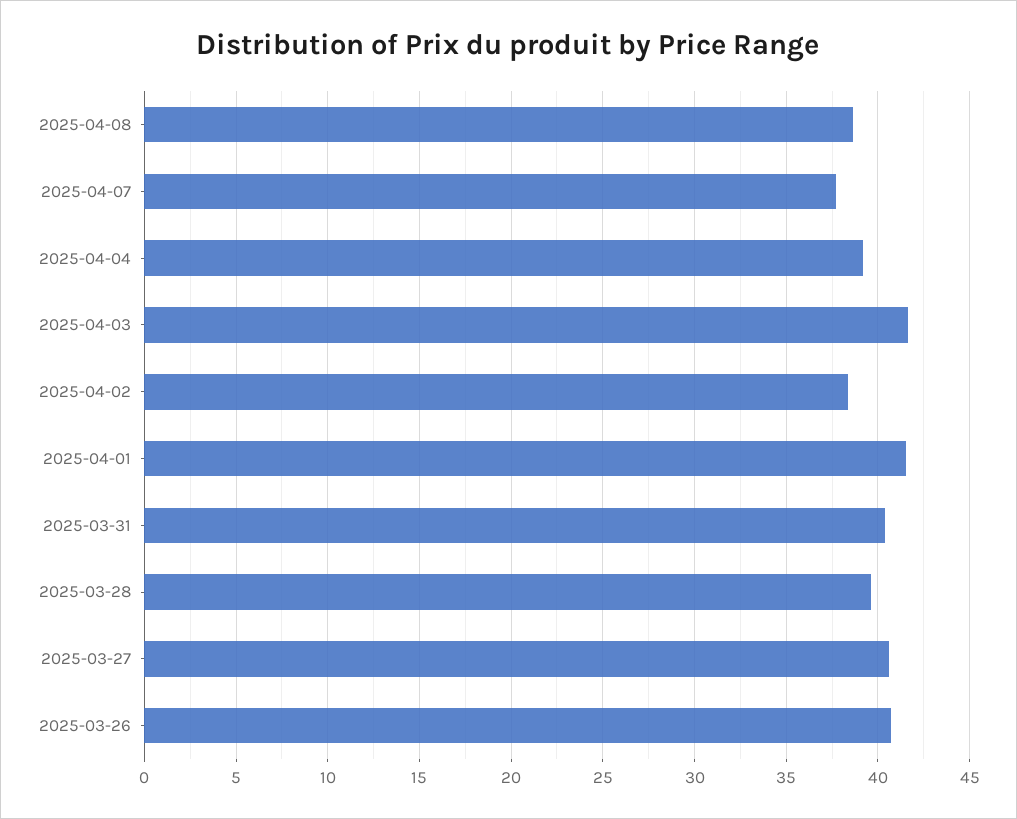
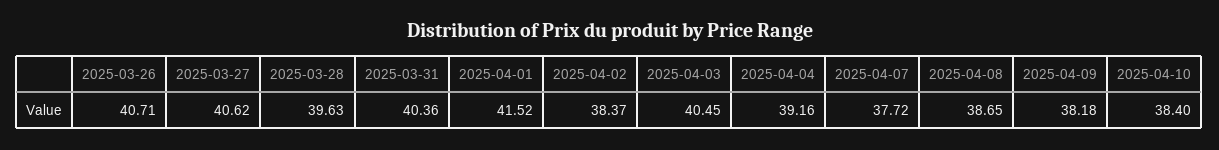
2025-04-03: 41.5 -> 40.45
2025-04-09: none -> 38.18
2025-04-10: none -> 38.4

